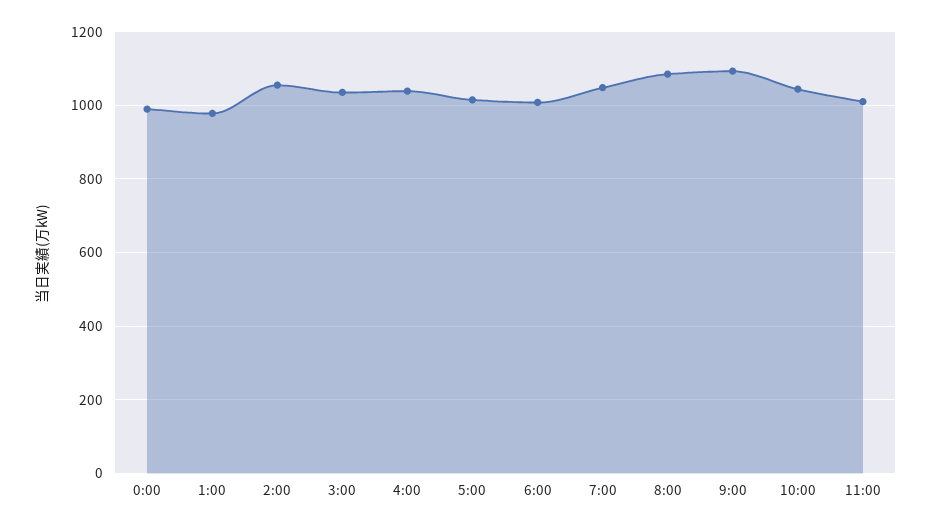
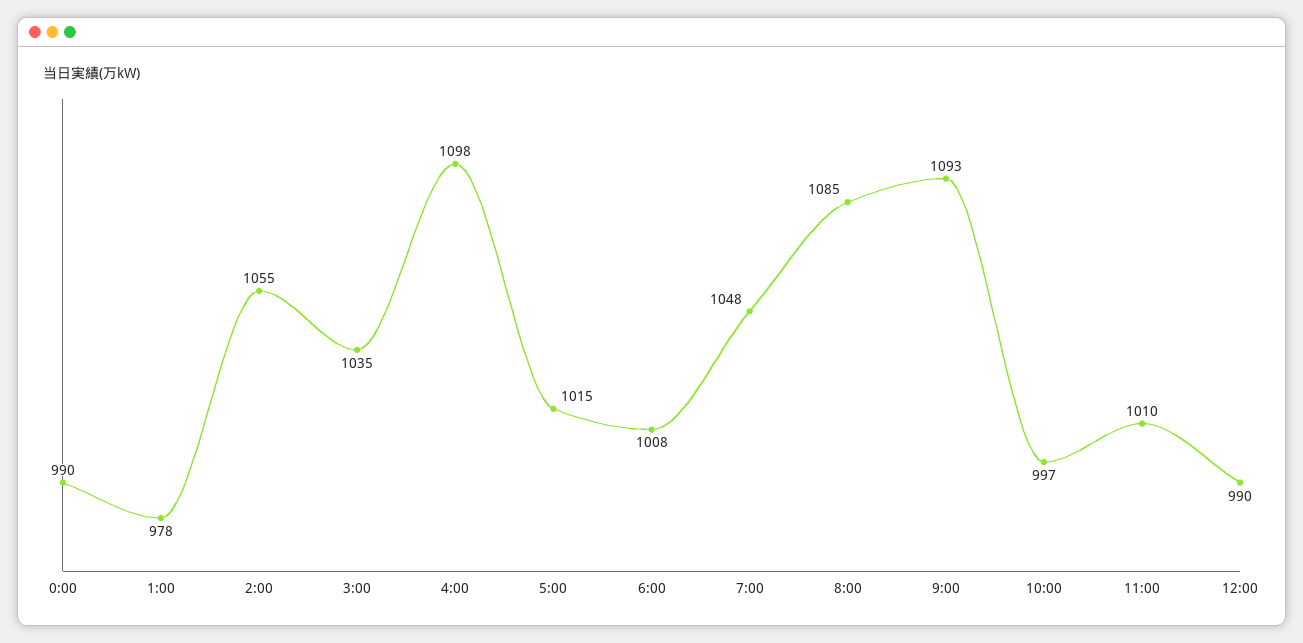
4:00: 1040 -> 1098
10:00: 1040 -> 997
12:00: none -> 990

